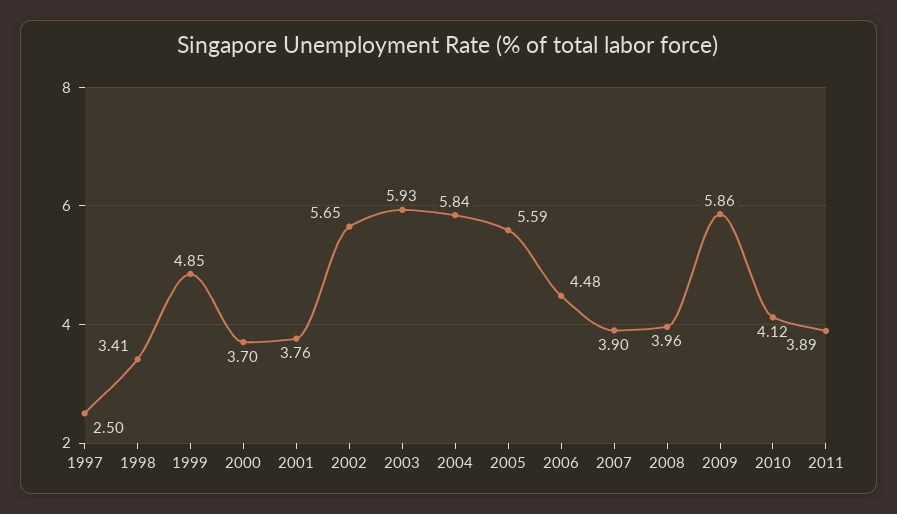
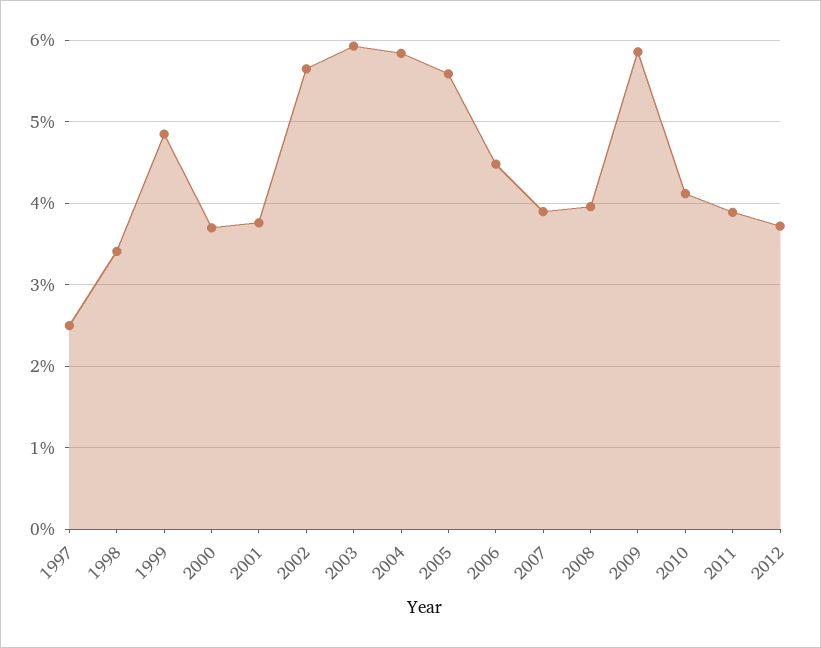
2012: none -> 3.7

